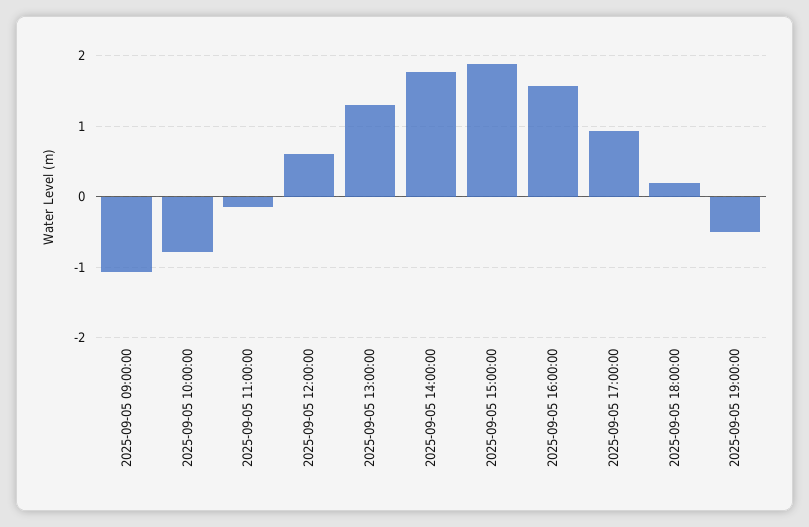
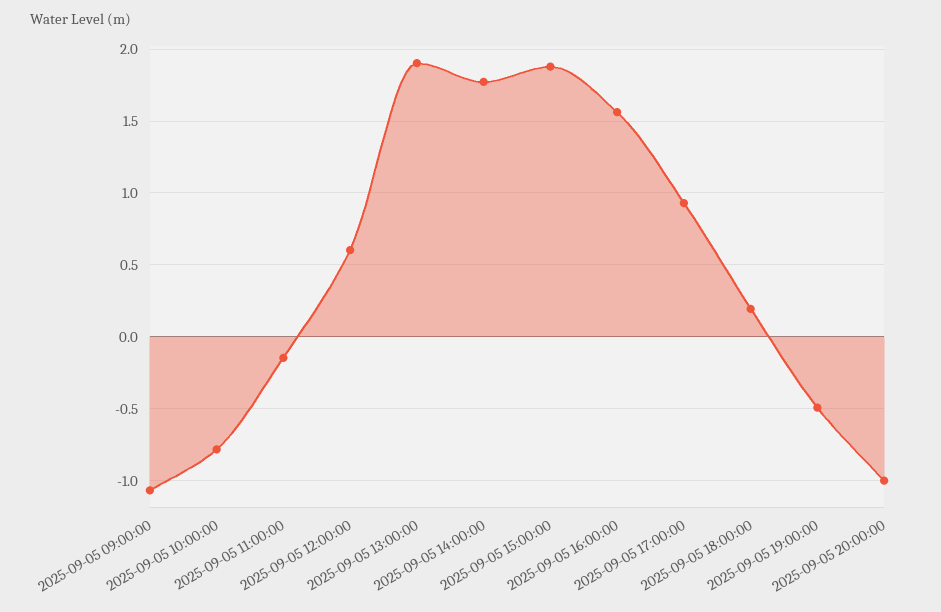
2025-09-05 13:00:00: 1.3 -> 1.9
2025-09-05 20:00:00: none -> -1

